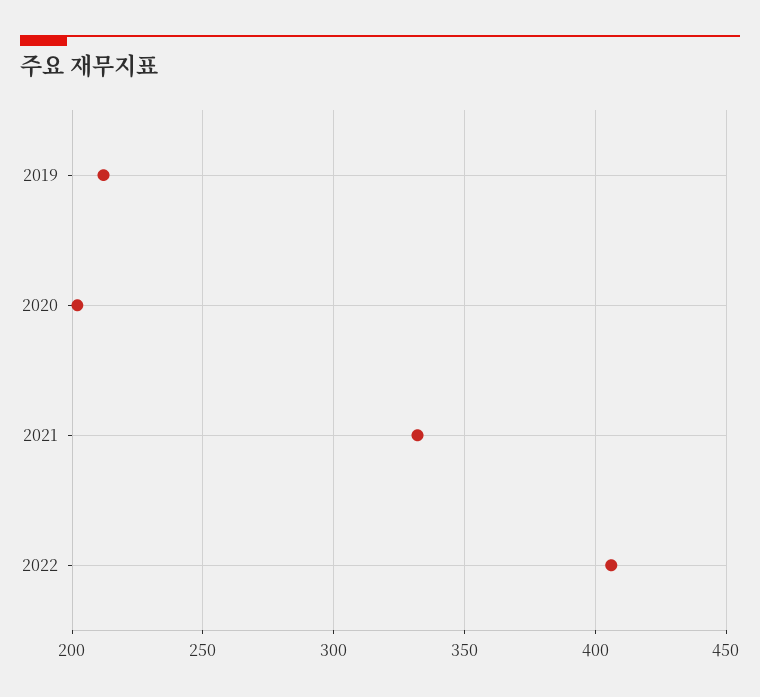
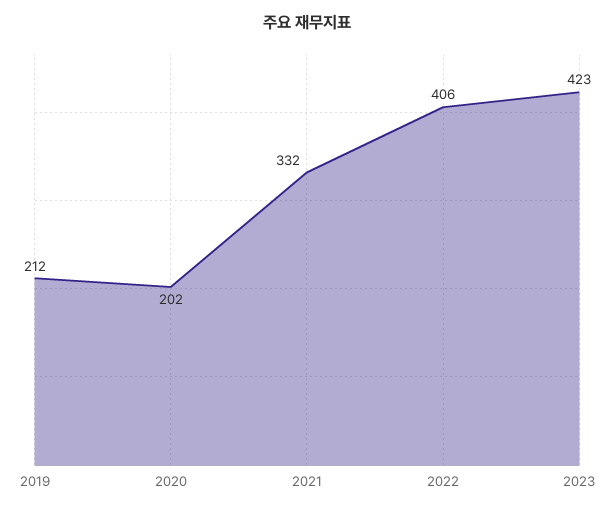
2023: none -> 423

